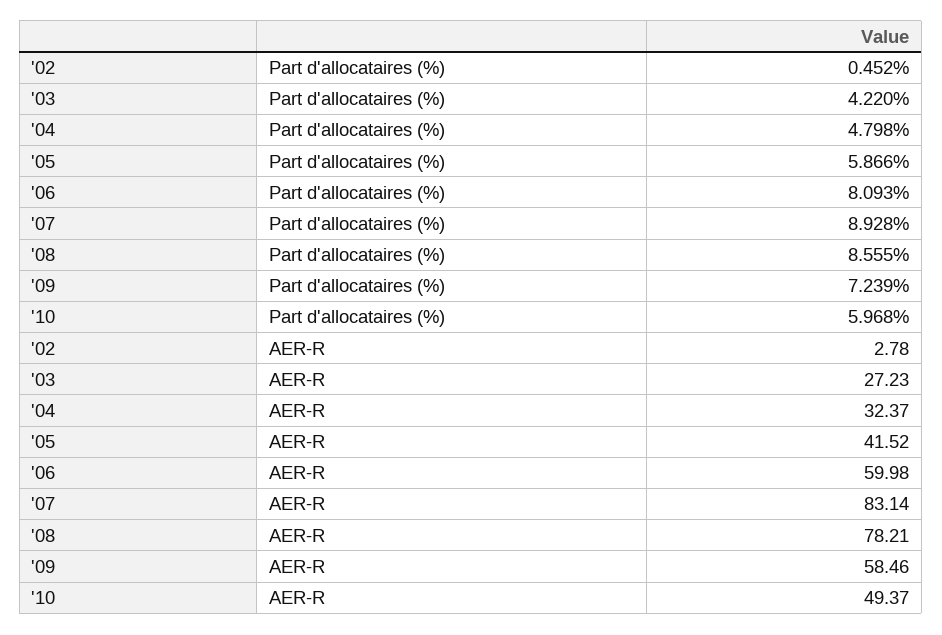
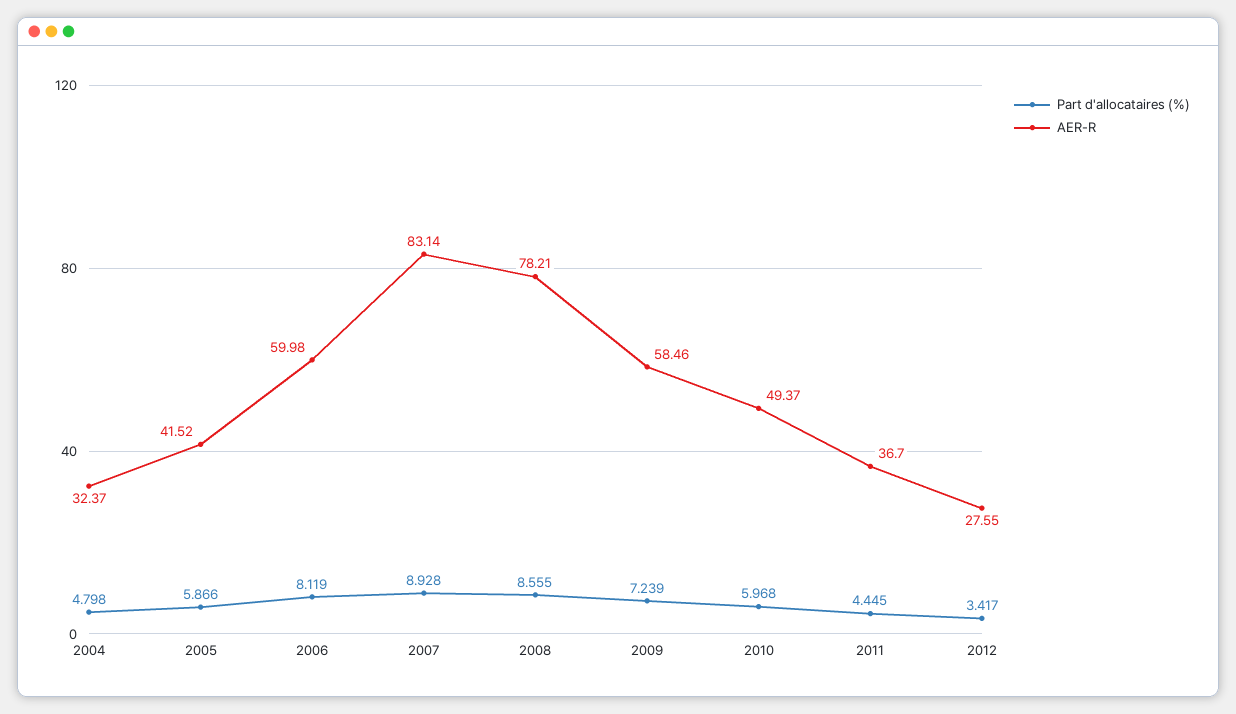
Part d'allocataires (%), '02: 0.452 -> none
Part d'allocataires (%), '03: 4.22 -> none
Part d'allocataires (%), '06: 8.093 -> 8.119
AER-R, '02: 2.78 -> none
AER-R, '03: 27.23 -> none
Part d'allocataires (%), 2011: none -> 4.445
AER-R, 2011: none -> 36.7
Part d'allocataires (%), 2012: none -> 3.417
AER-R, 2012: none -> 27.55

